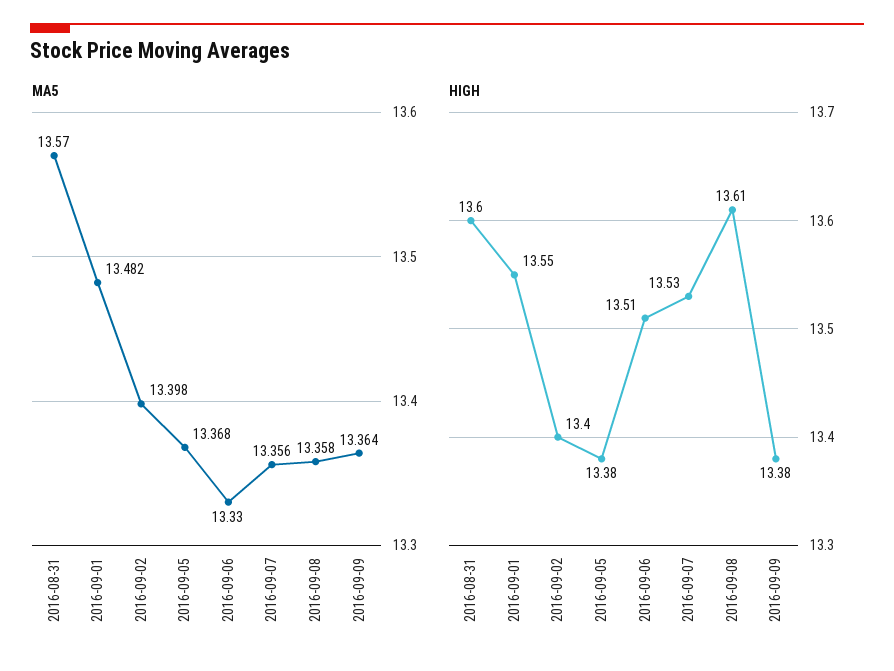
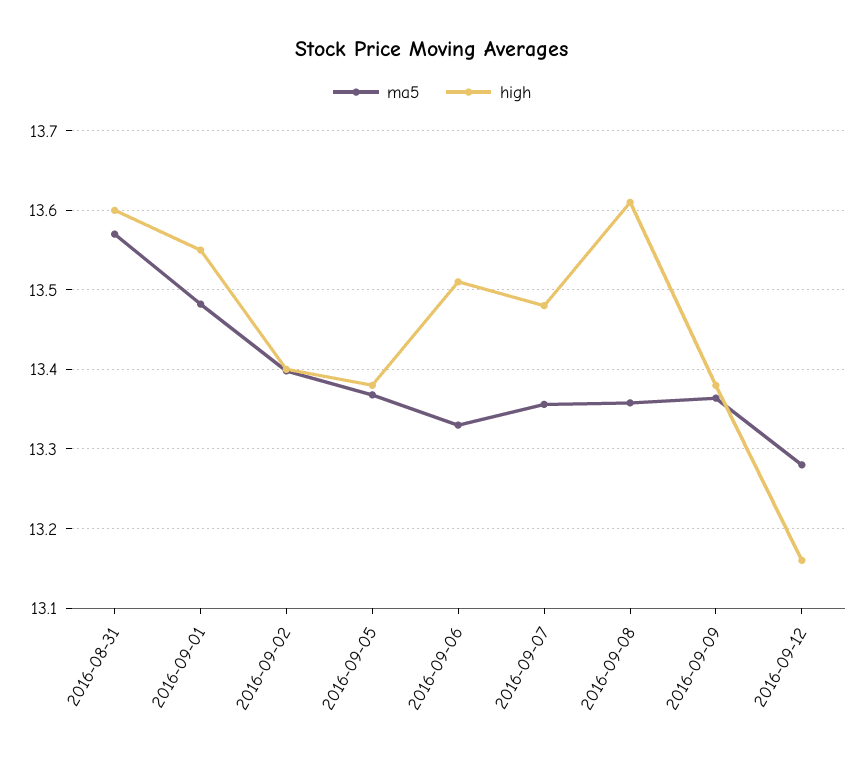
HIGH, 2016-09-07: 13.53 -> 13.48
MA5, 2016-09-12: none -> 13.28
HIGH, 2016-09-12: none -> 13.16

